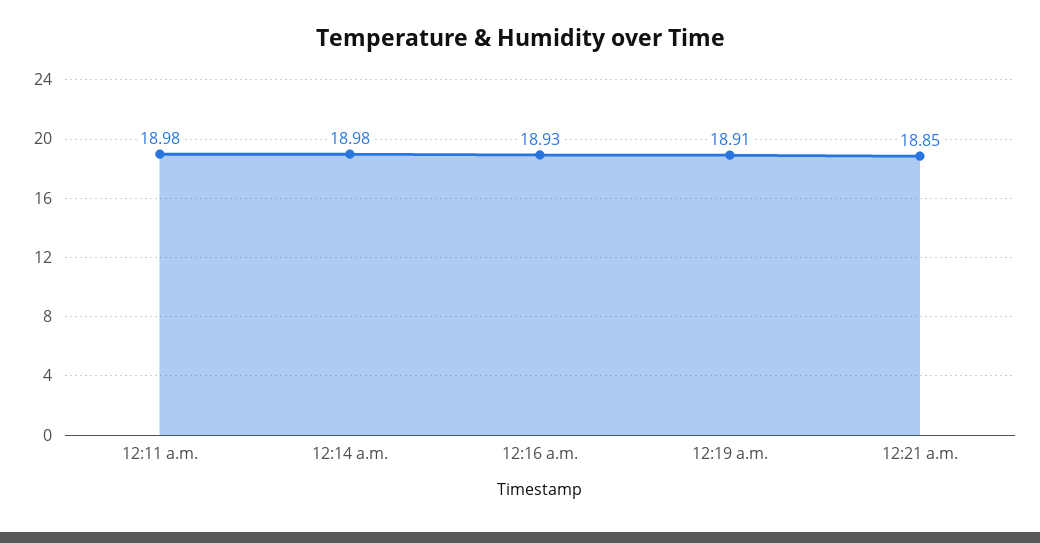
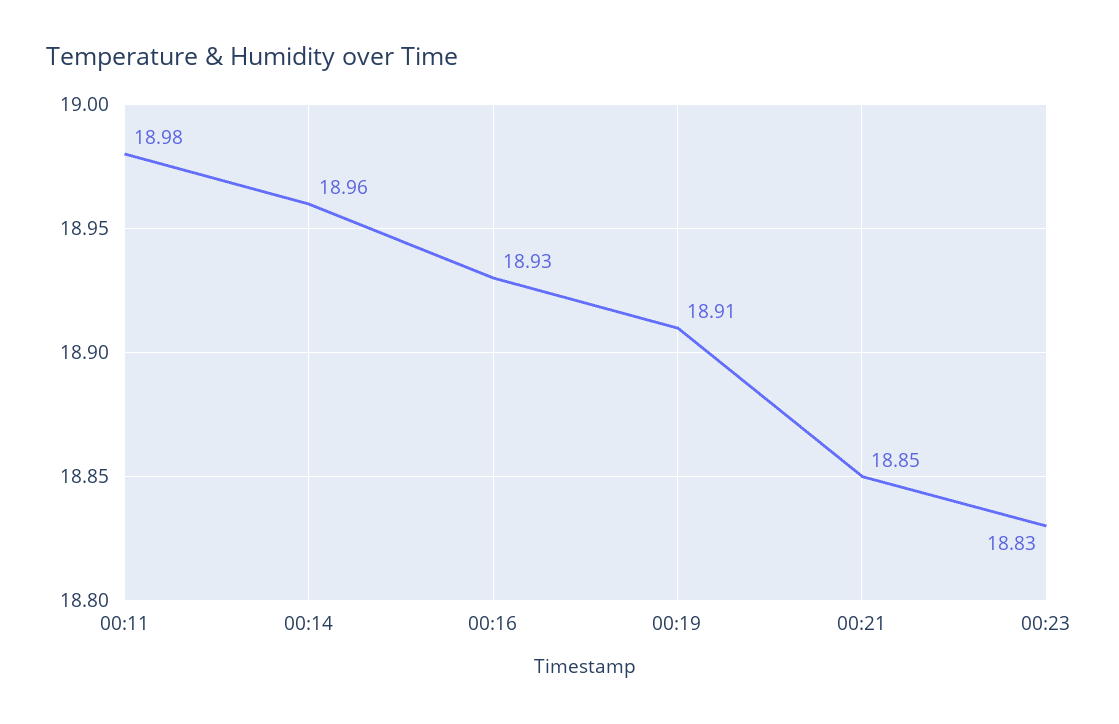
12:14 a.m.: 18.98 -> 18.96
00:23: none -> 18.83

